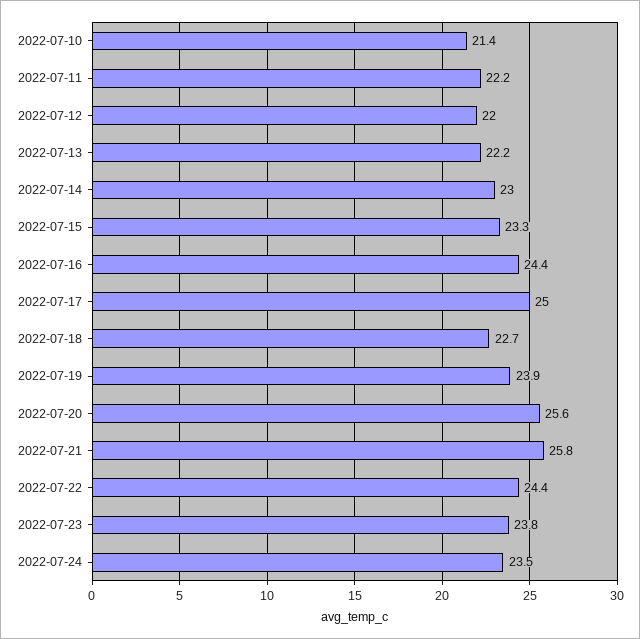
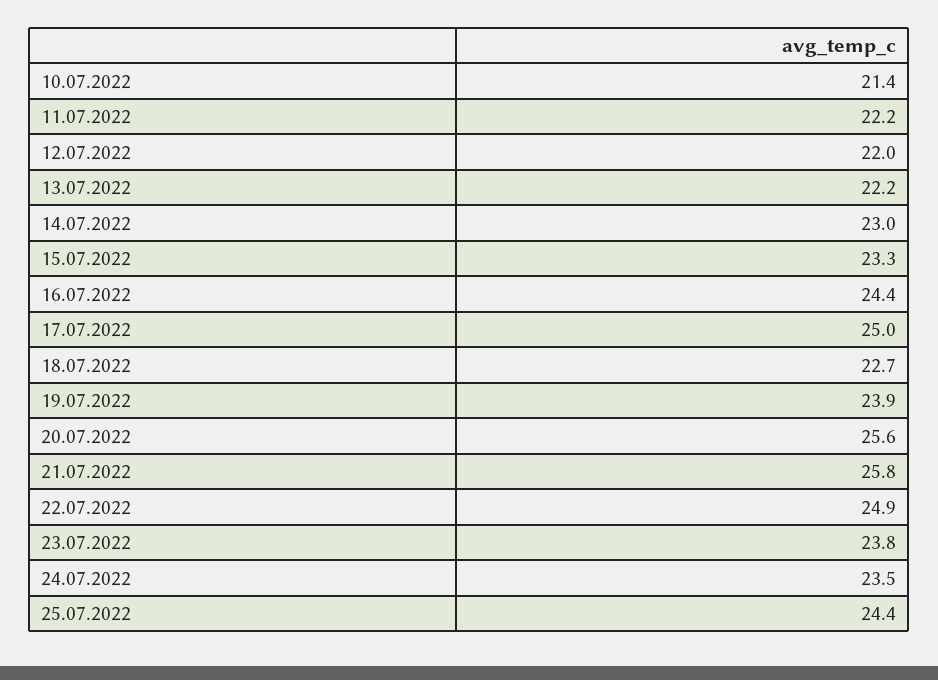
2022-07-22: 24.4 -> 24.9
25.07.2022: none -> 24.4

